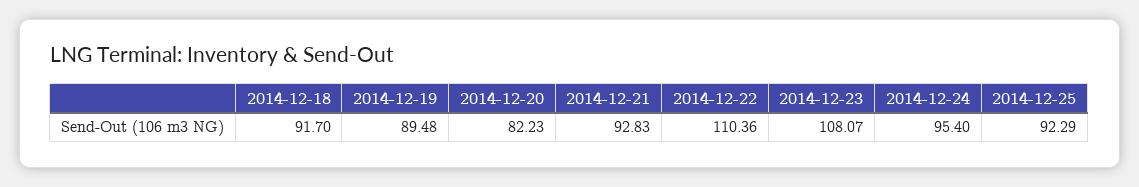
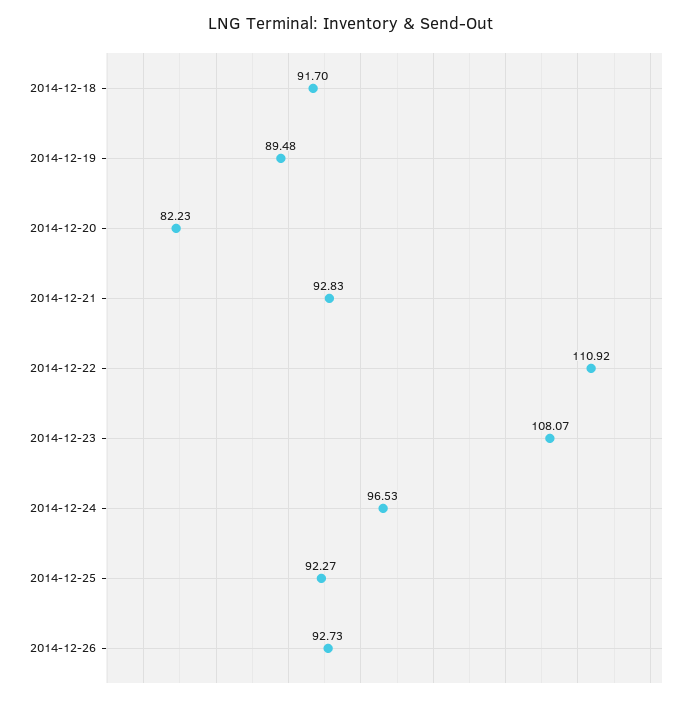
2014-12-22: 110.36 -> 110.92
2014-12-24: 95.4 -> 96.53
2014-12-25: 92.29 -> 92.27
2014-12-26: none -> 92.73

